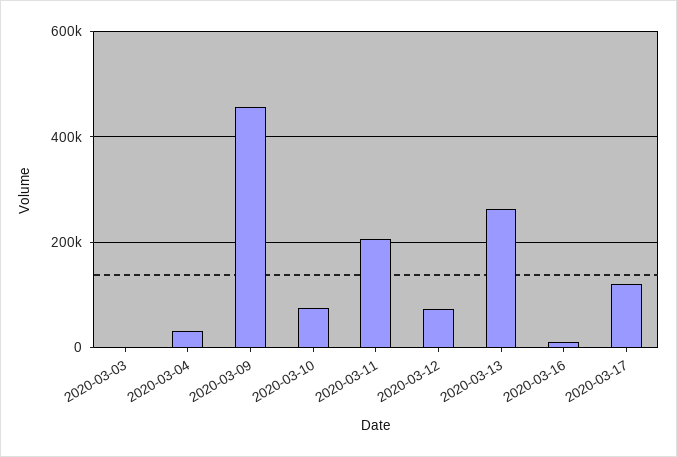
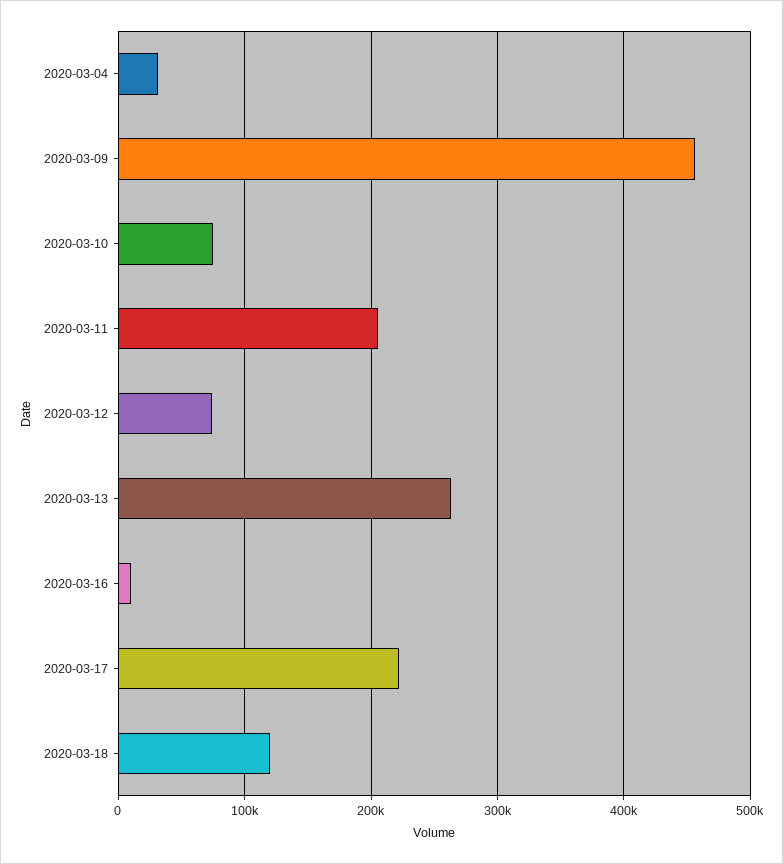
2020-03-03: 0 -> none
2020-03-17: 120000 -> 220000
2020-03-18: none -> 120000

